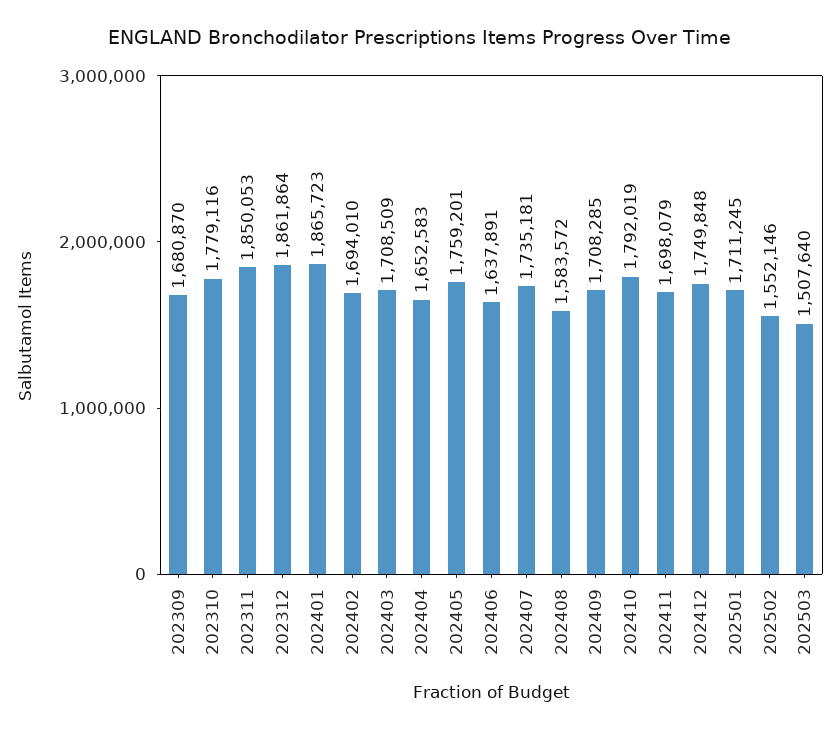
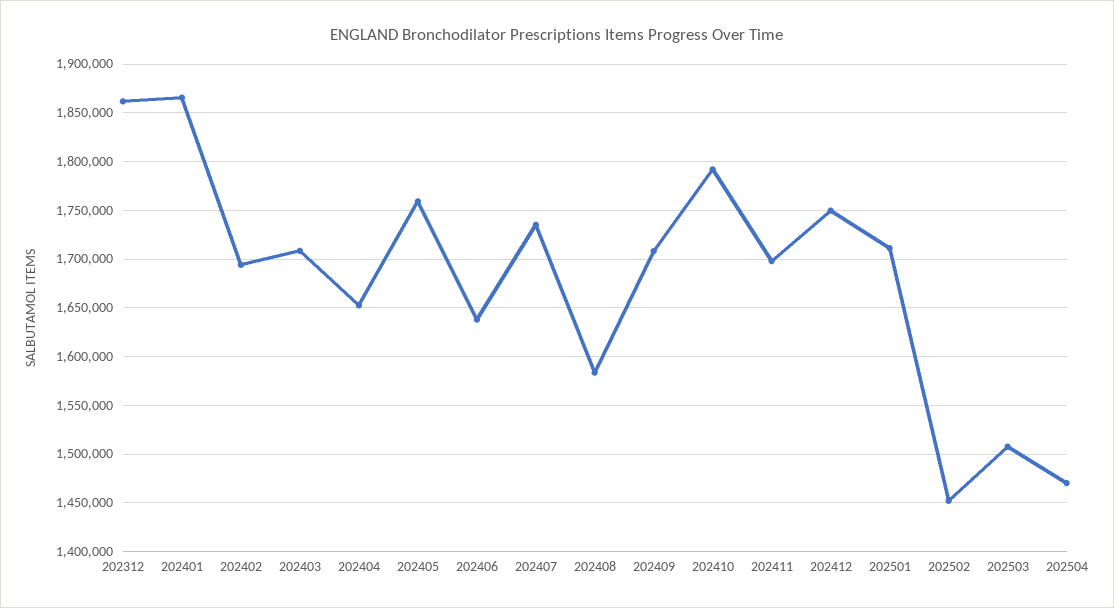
202309: 1680870 -> none
202310: 1779116 -> none
202311: 1850053 -> none
202502: 1552146 -> 1450000
202504: none -> 1470000

